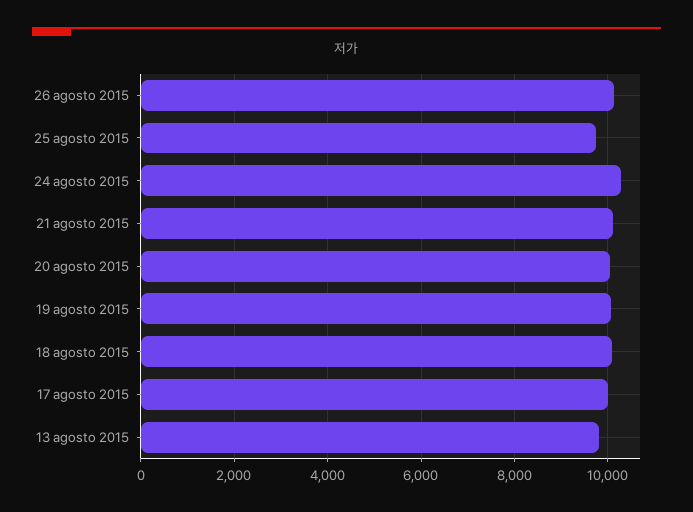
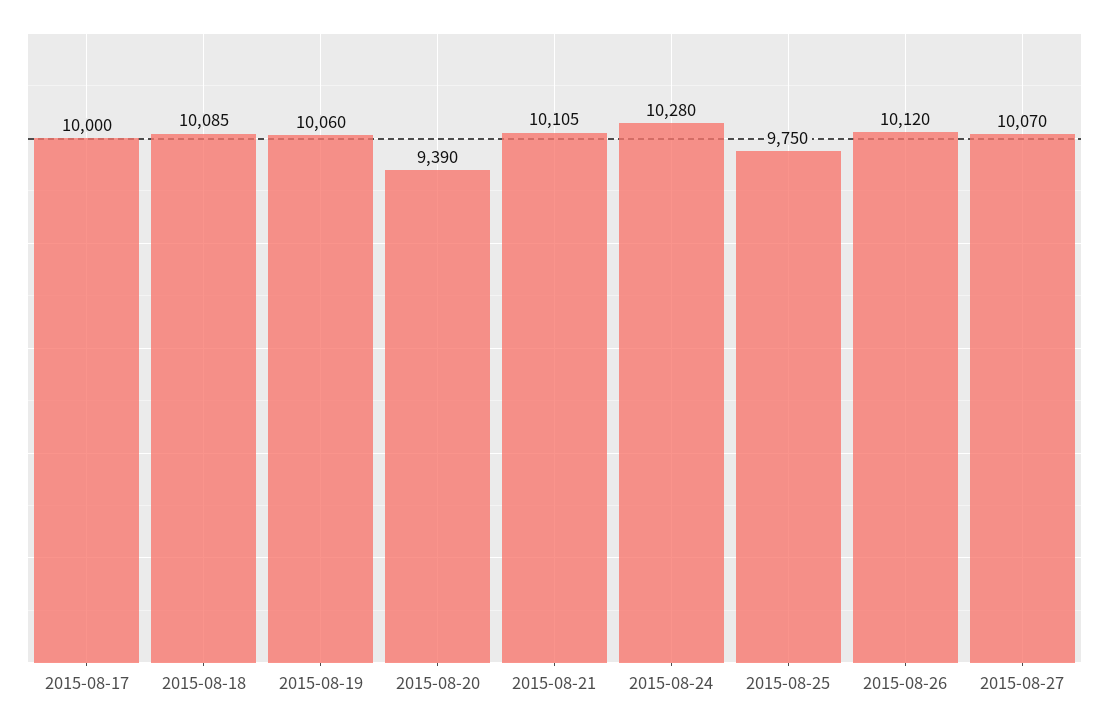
20 agosto 2015: 10000 -> 9390
13 agosto 2015: 9800 -> none
2015-08-27: none -> 10070

